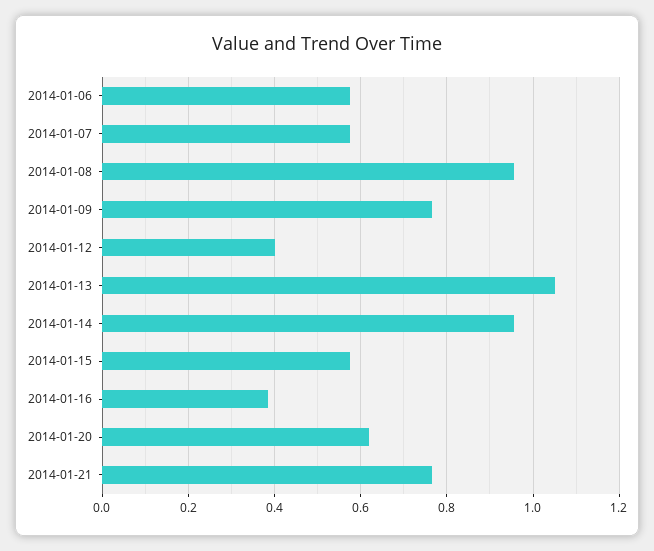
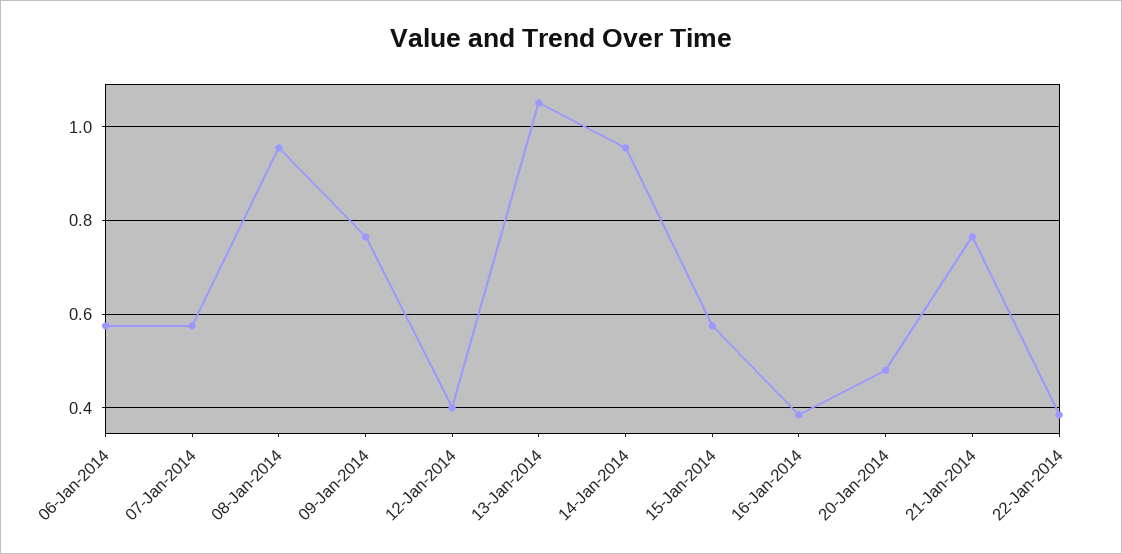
2014-01-20: 0.62 -> 0.48
22-Jan-2014: none -> 0.38

